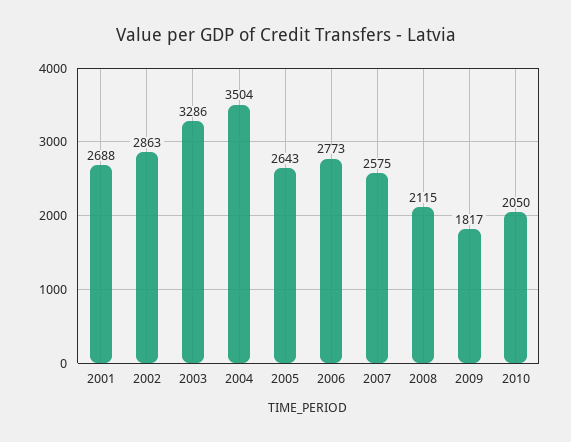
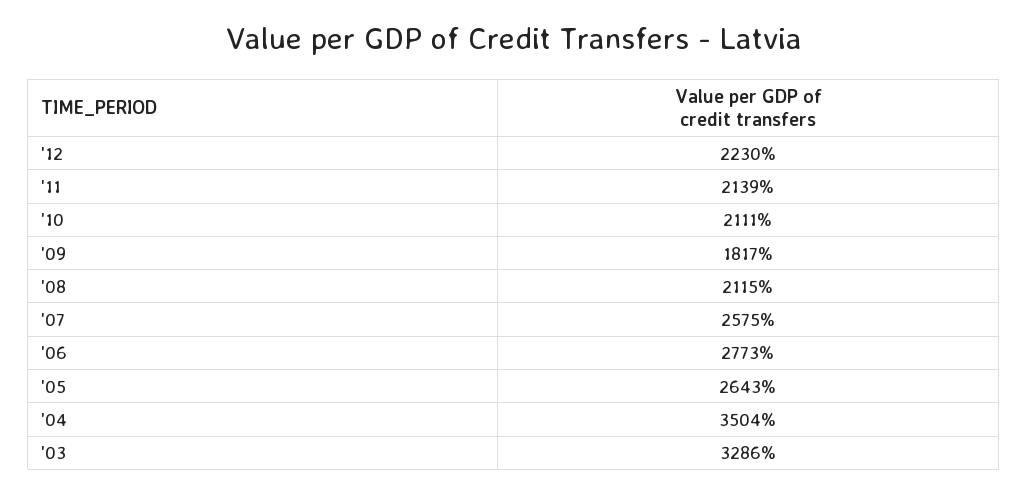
2001: 2688 -> none
2002: 2863 -> none
2010: 2050 -> 2111
'12: none -> 2230
'11: none -> 2139

